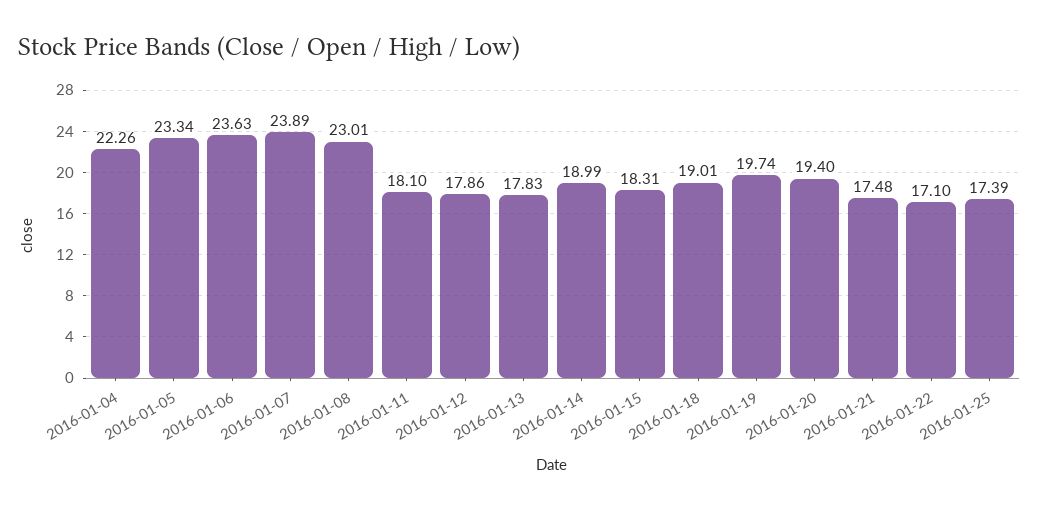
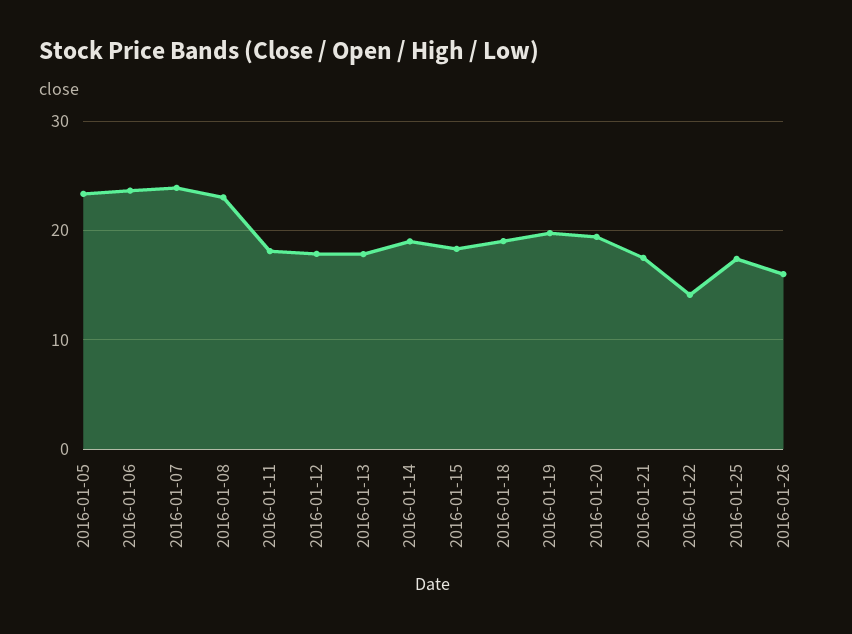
2016-01-04: 22.26 -> none
2016-01-22: 17.1 -> 14
2016-01-26: none -> 16

